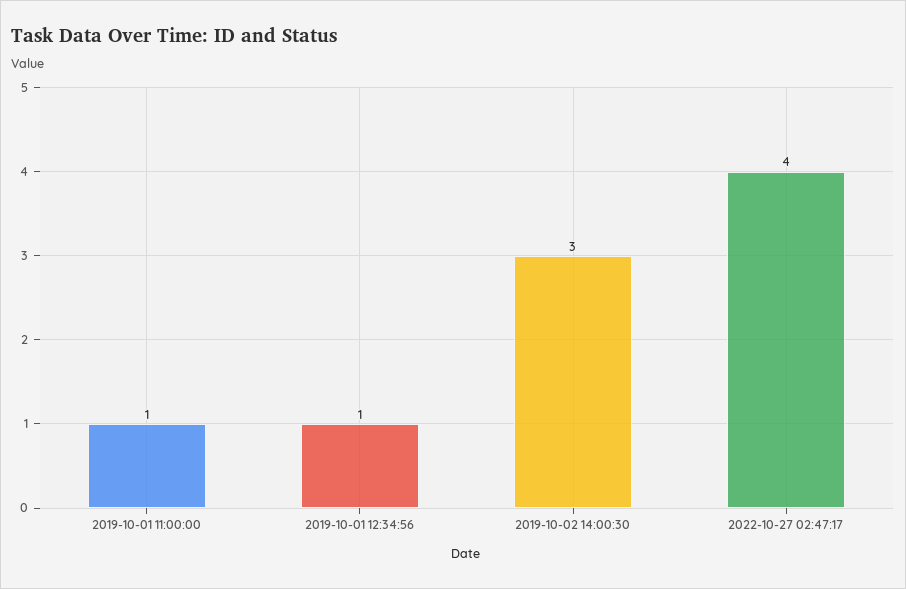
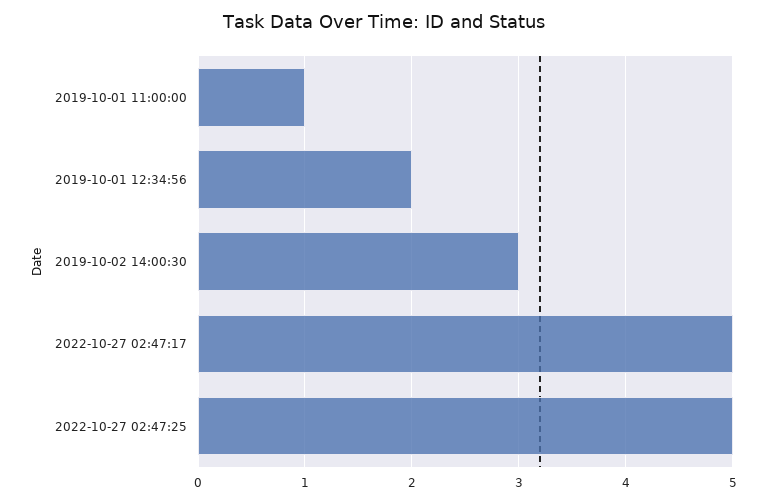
2019-10-01 12:34:56: 1 -> 2
2022-10-27 02:47:17: 4 -> 5
2022-10-27 02:47:25: none -> 5

